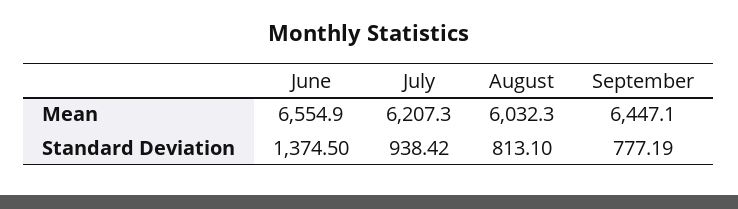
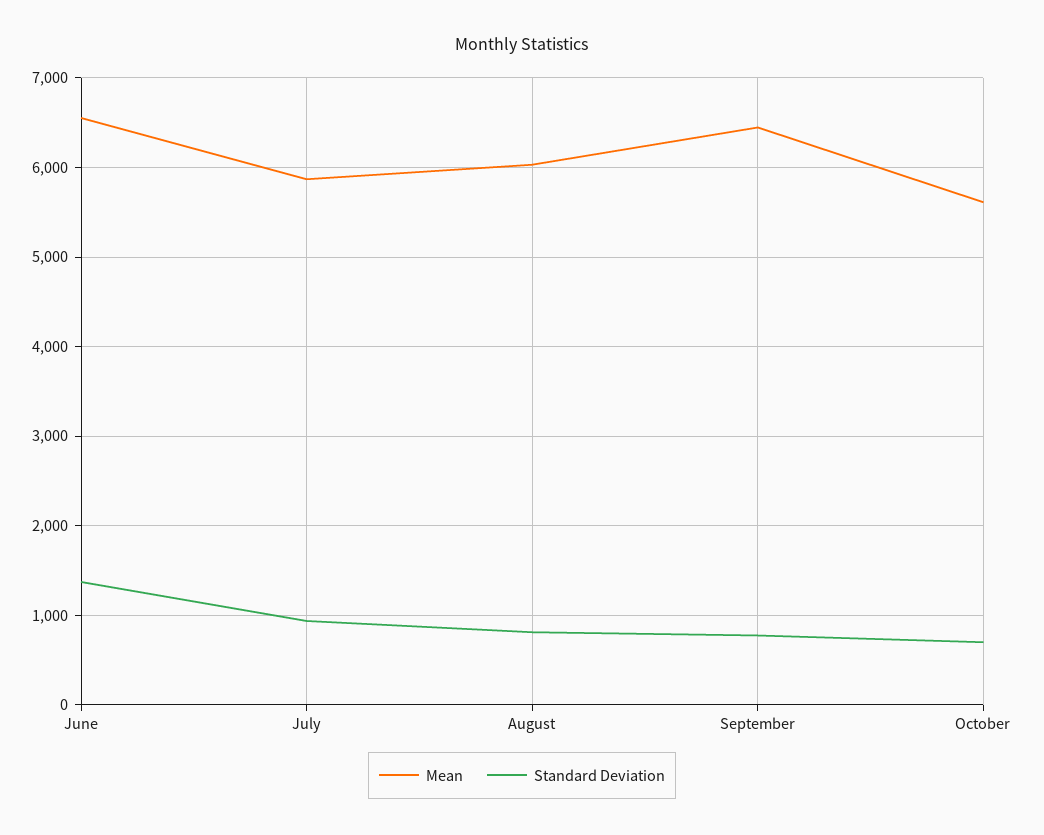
Mean, July: 6207.3 -> 5900
Mean, October: none -> 5600
Standard Deviation, October: none -> 700

